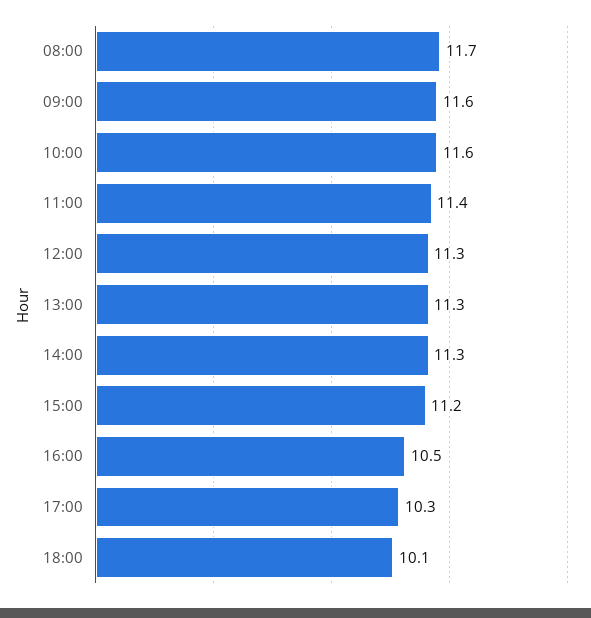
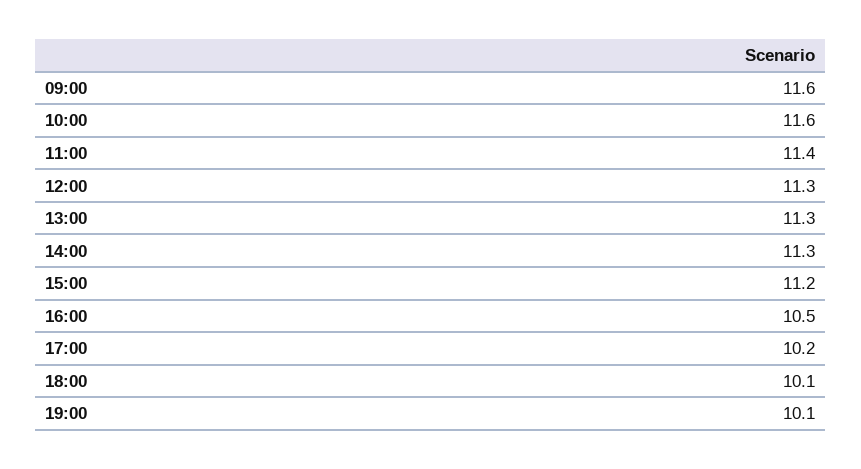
08:00: 11.7 -> none
17:00: 10.3 -> 10.2
19:00: none -> 10.1

